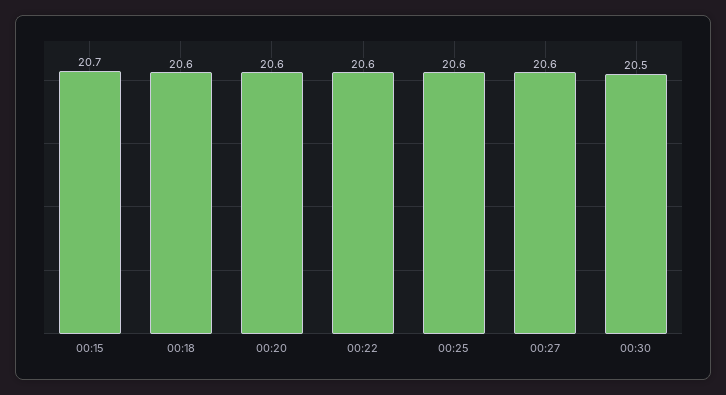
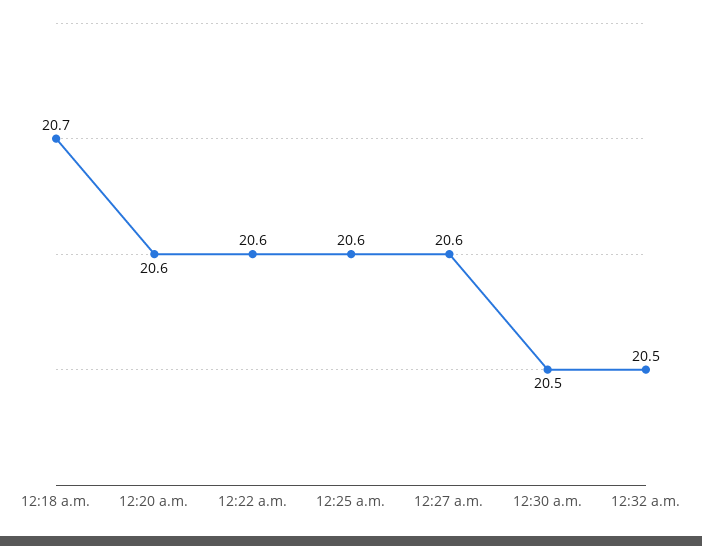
00:15: 20.7 -> none
00:18: 20.6 -> 20.7
12:32 a.m.: none -> 20.5

